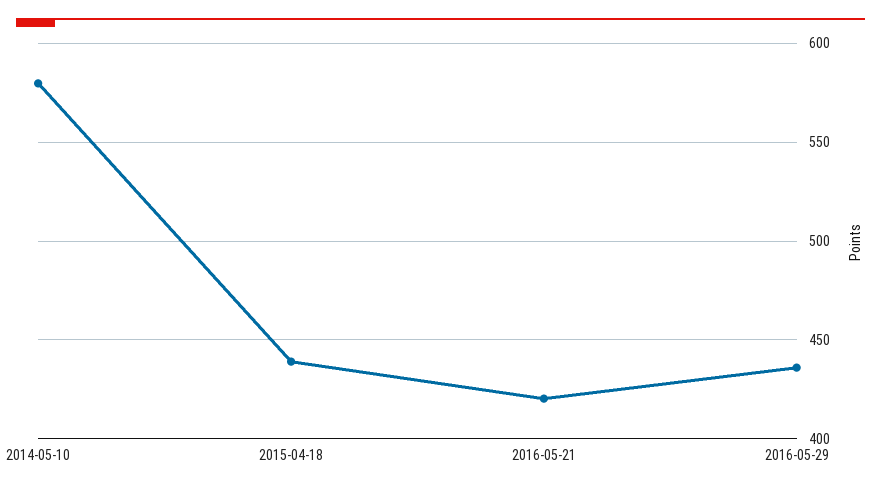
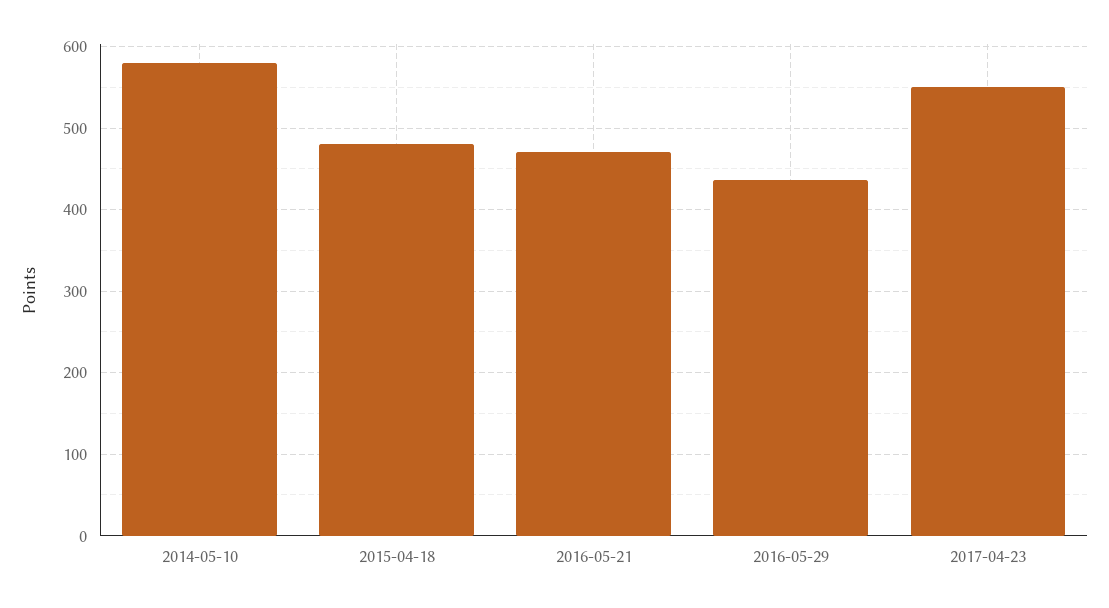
2015-04-18: 440 -> 480
2016-05-21: 420 -> 470
2017-04-23: none -> 550

